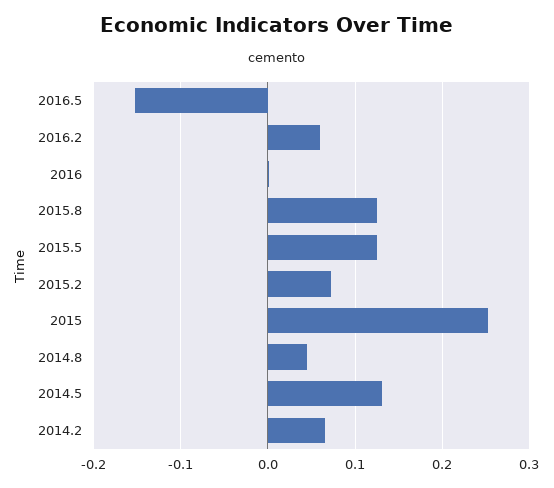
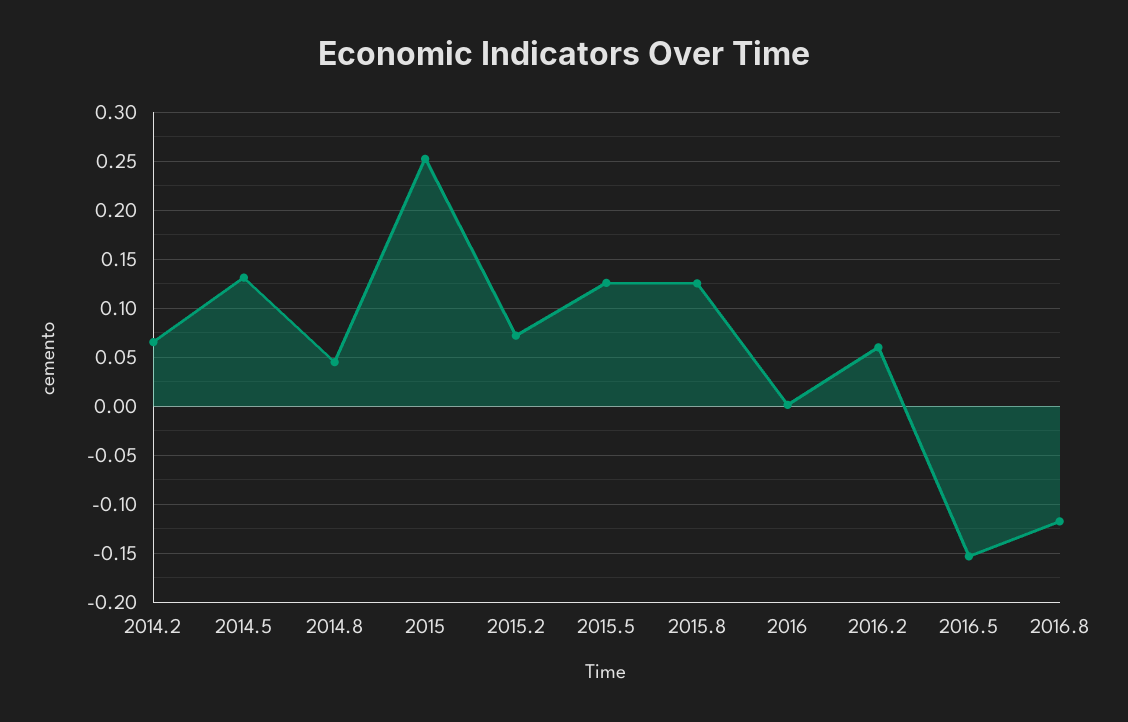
2016.8: none -> -0.12

